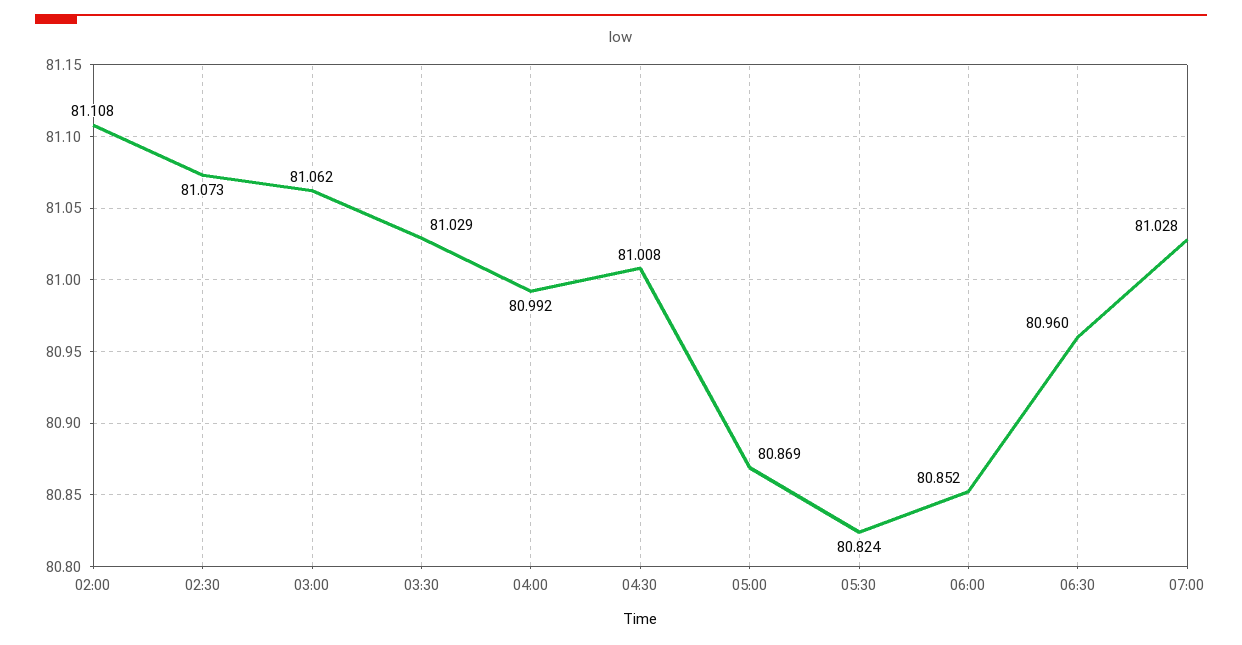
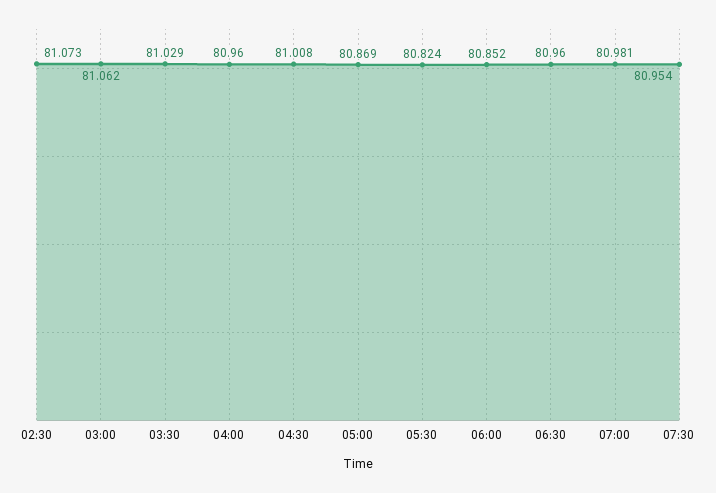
02:00: 81.108 -> none
04:00: 80.992 -> 80.96
07:00: 81.028 -> 80.981
07:30: none -> 80.954

